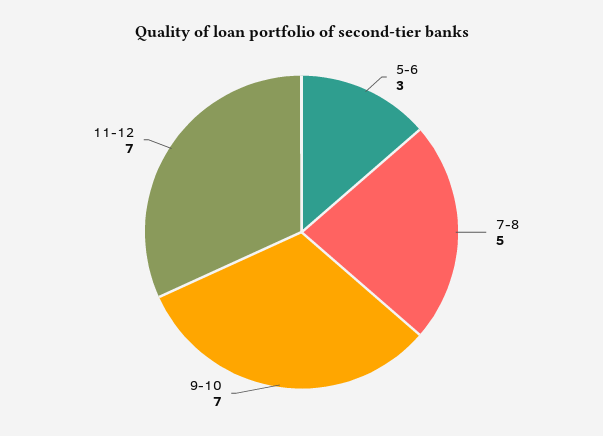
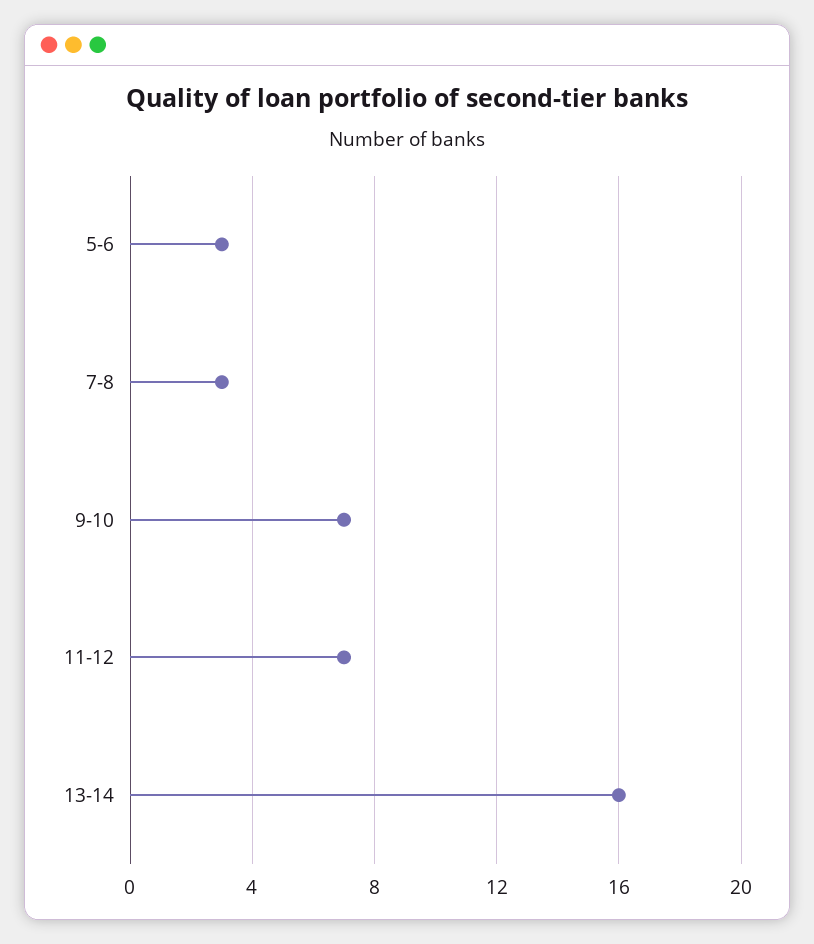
7-8: 5 -> 3
13-14: none -> 16

